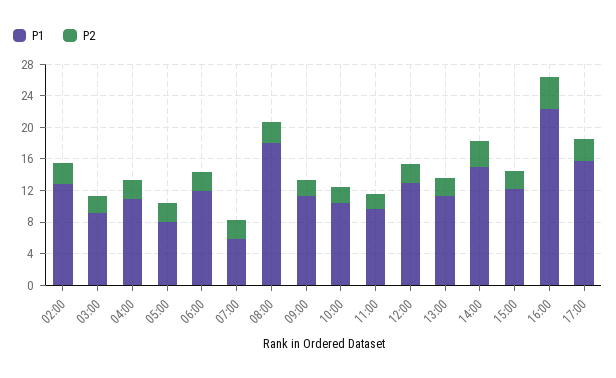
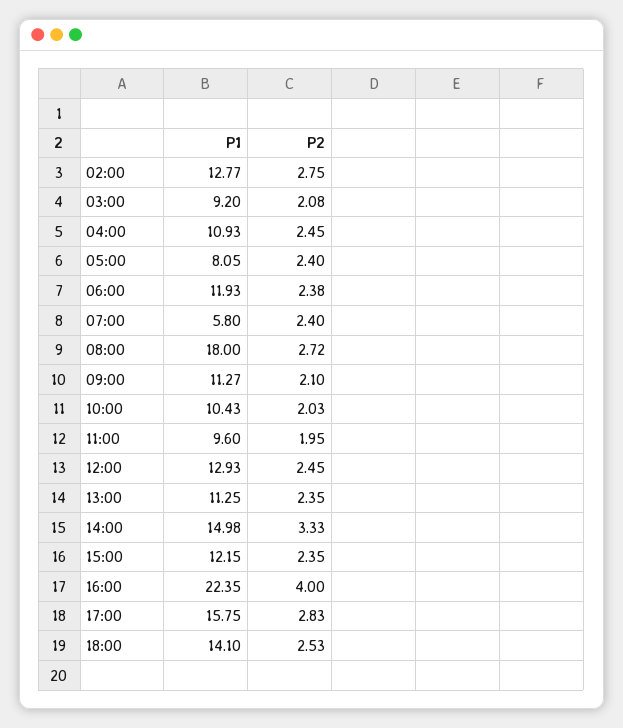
P1, 18:00: none -> 14.1
P2, 18:00: none -> 2.53

